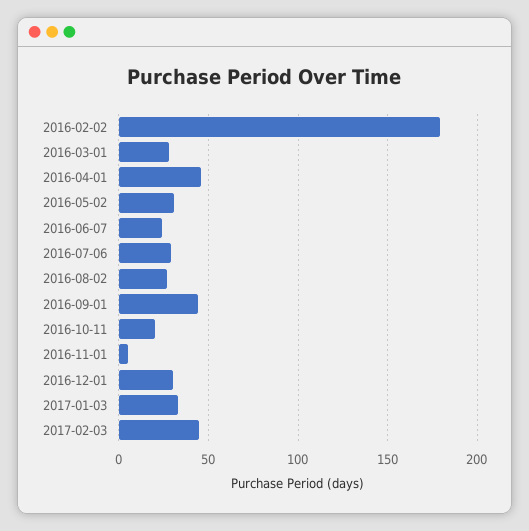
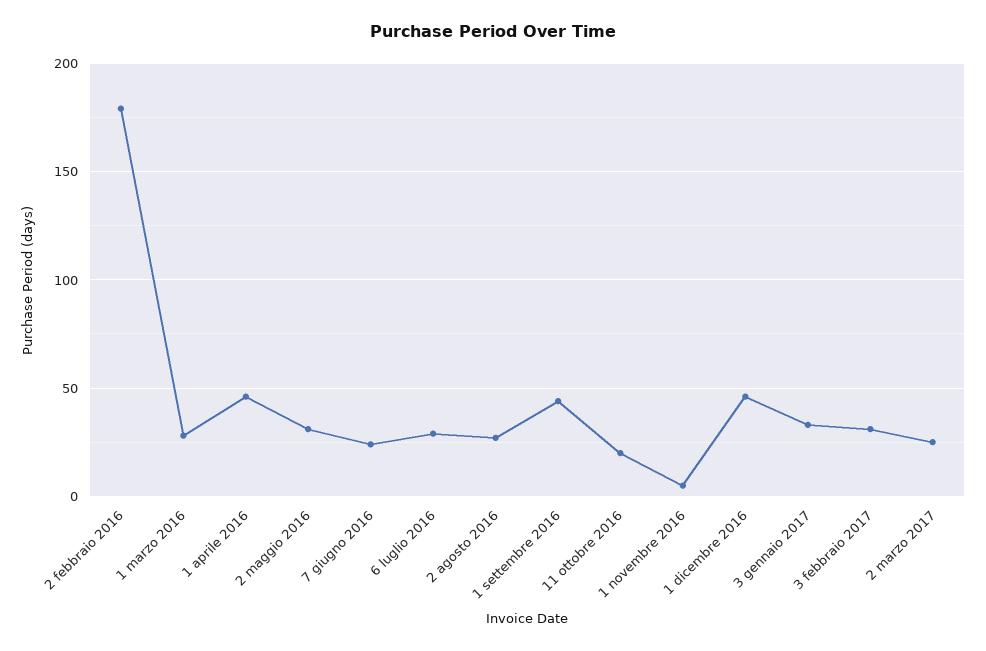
2016-12-01: 30 -> 45
2017-02-03: 45 -> 30
2 marzo 2017: none -> 25

